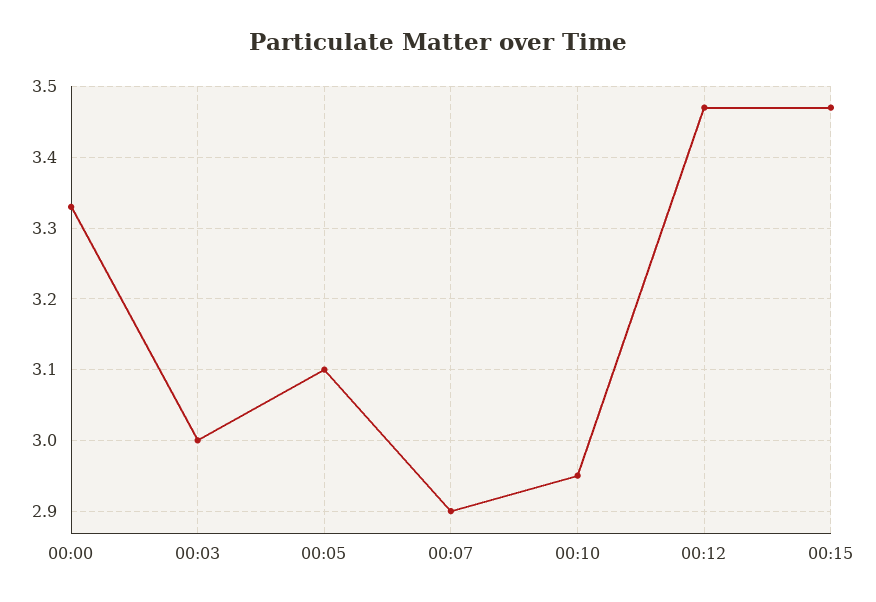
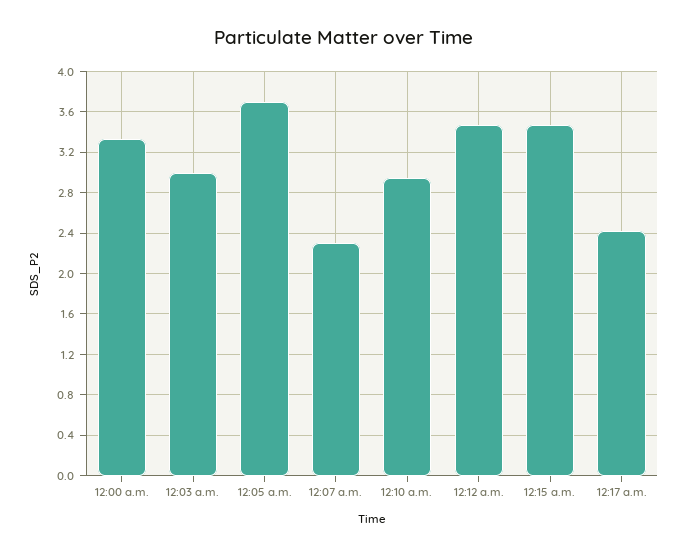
00:05: 3.1 -> 3.7
00:07: 2.9 -> 2.3
12:17 a.m.: none -> 2.4

